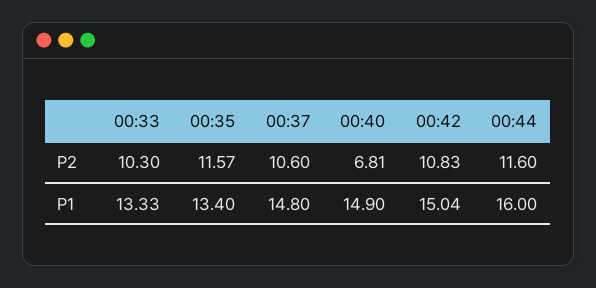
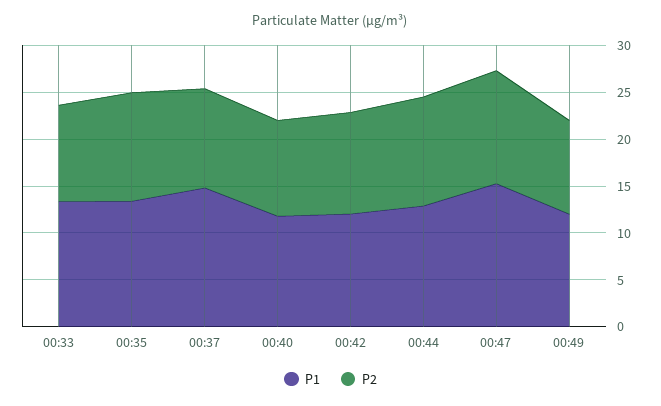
P2, 00:40: 6.81 -> 10
P1, 00:40: 14.9 -> 12
P1, 00:42: 15.04 -> 12
P1, 00:44: 16 -> 13
P1, 00:47: none -> 15
P2, 00:47: none -> 12
P1, 00:49: none -> 12
P2, 00:49: none -> 10

